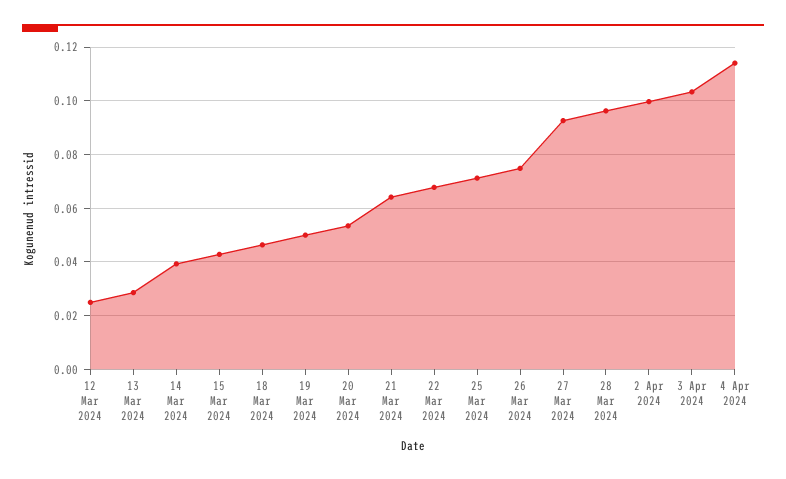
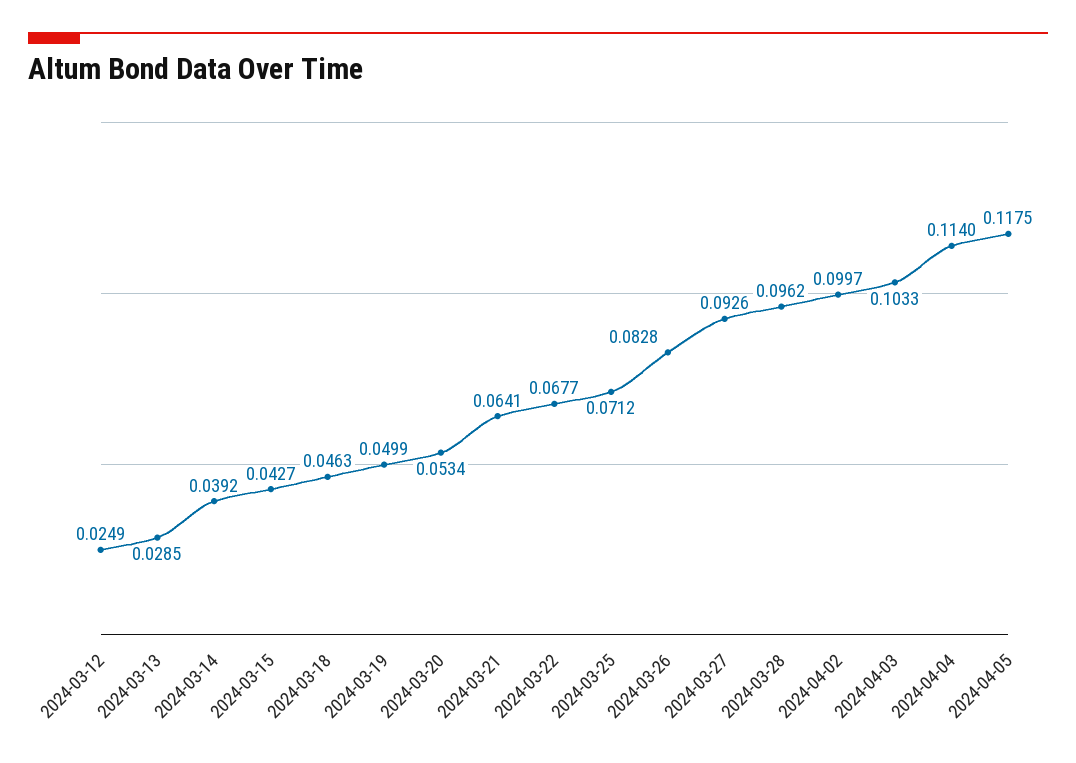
26 Mar 2024: 0.075 -> 0.0828
2024-04-05: none -> 0.1175

